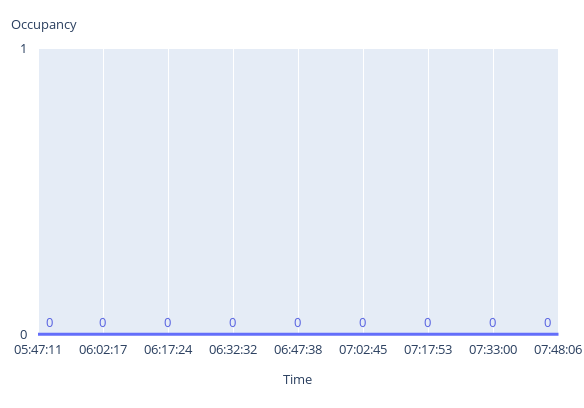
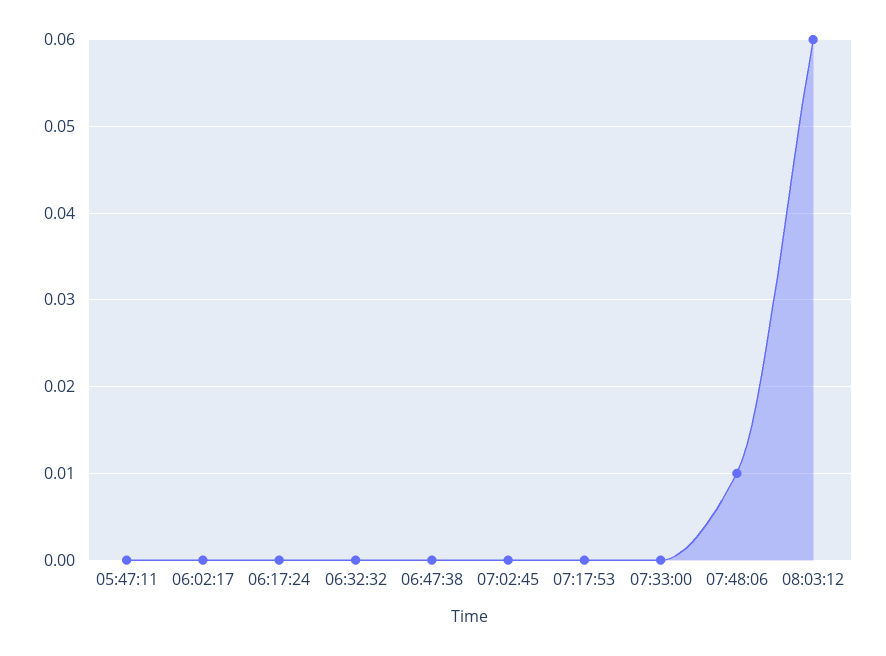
07:48:06: 0 -> 0.01
08:03:12: none -> 0.06

